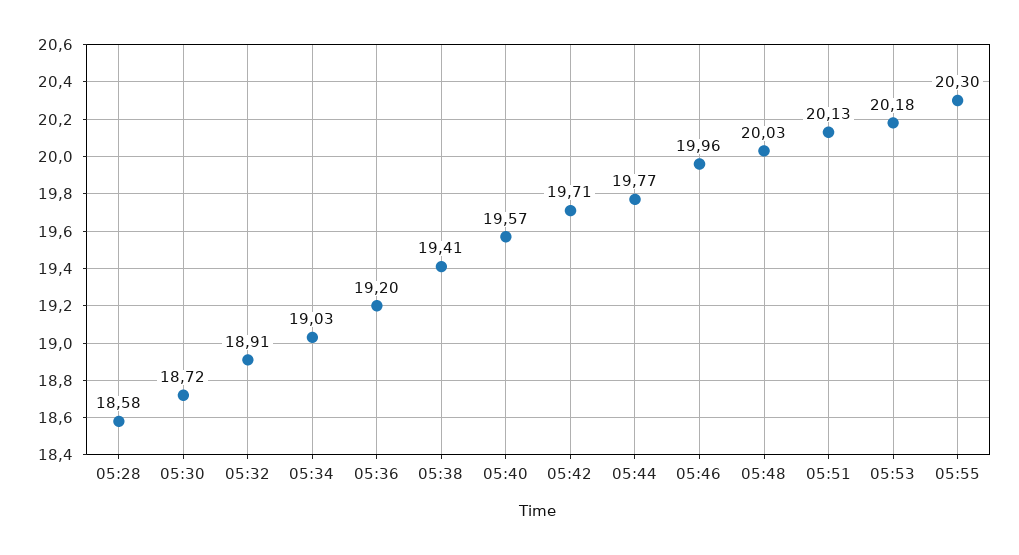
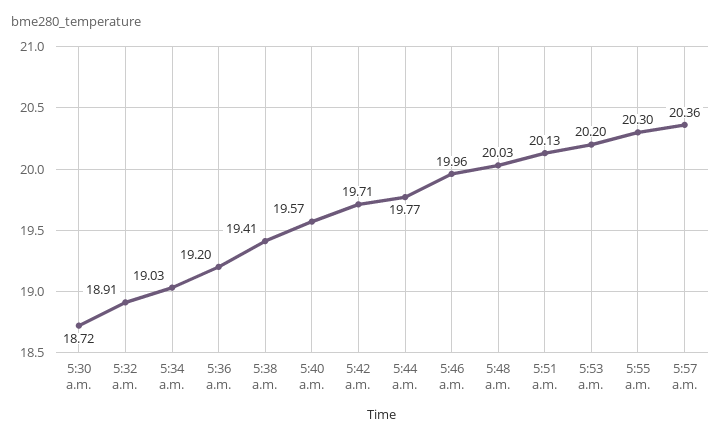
05:28: 18.58 -> none
05:53: 20.18 -> 20.2
5:57 a.m.: none -> 20.36

